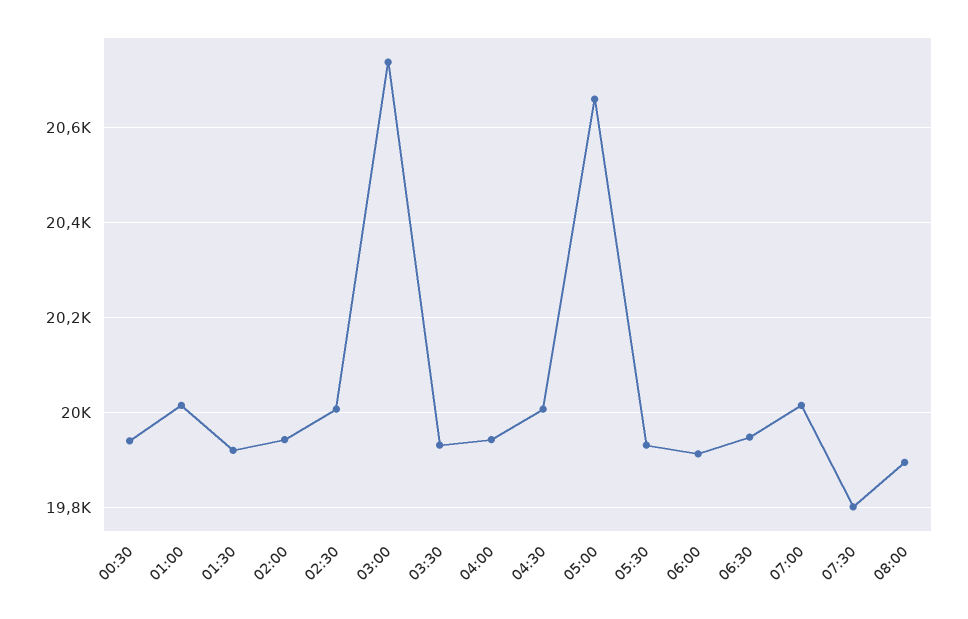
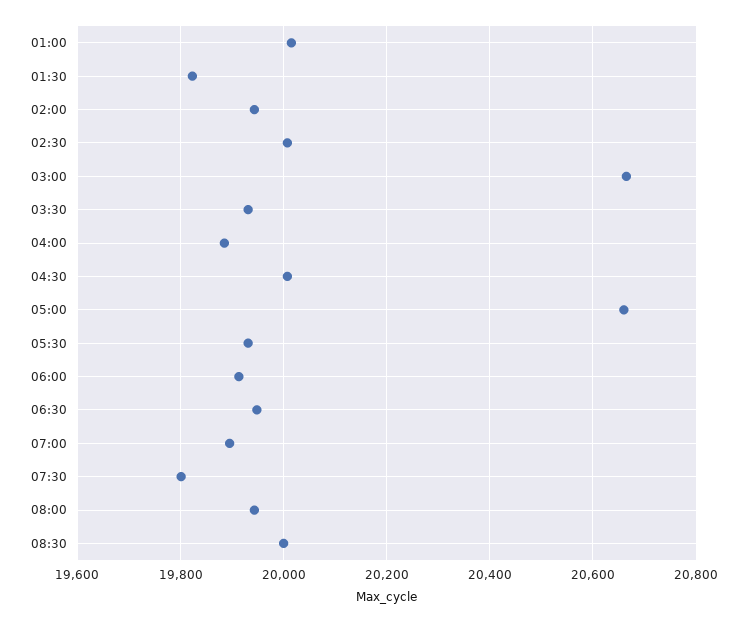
00:30: 19940 -> none
01:30: 19920 -> 19820
03:00: 20740 -> 20660
04:00: 19940 -> 19880
07:00: 20020 -> 19900
08:00: 19900 -> 19940
08:30: none -> 20000

